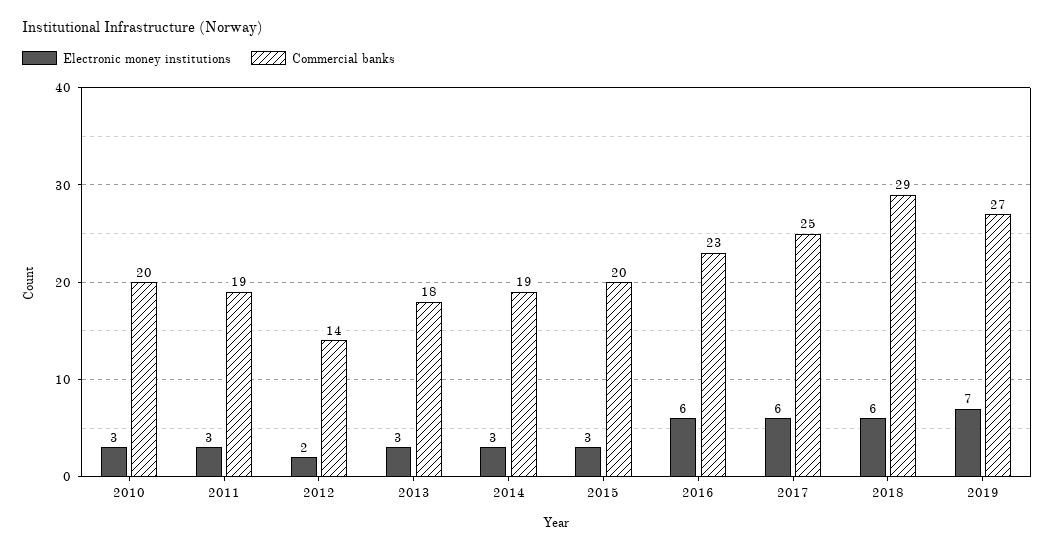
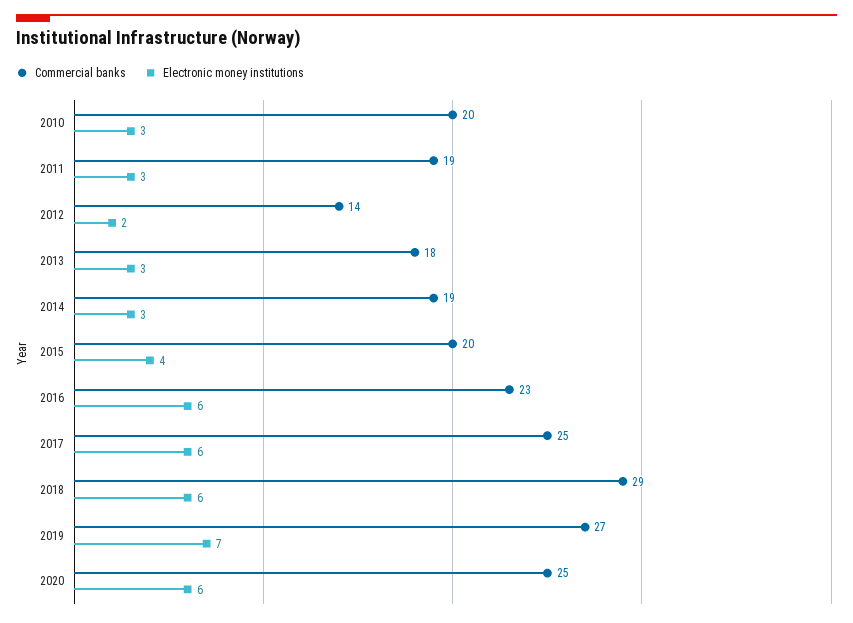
Electronic money institutions, 2015: 3 -> 4
Commercial banks, 2020: none -> 25
Electronic money institutions, 2020: none -> 6

